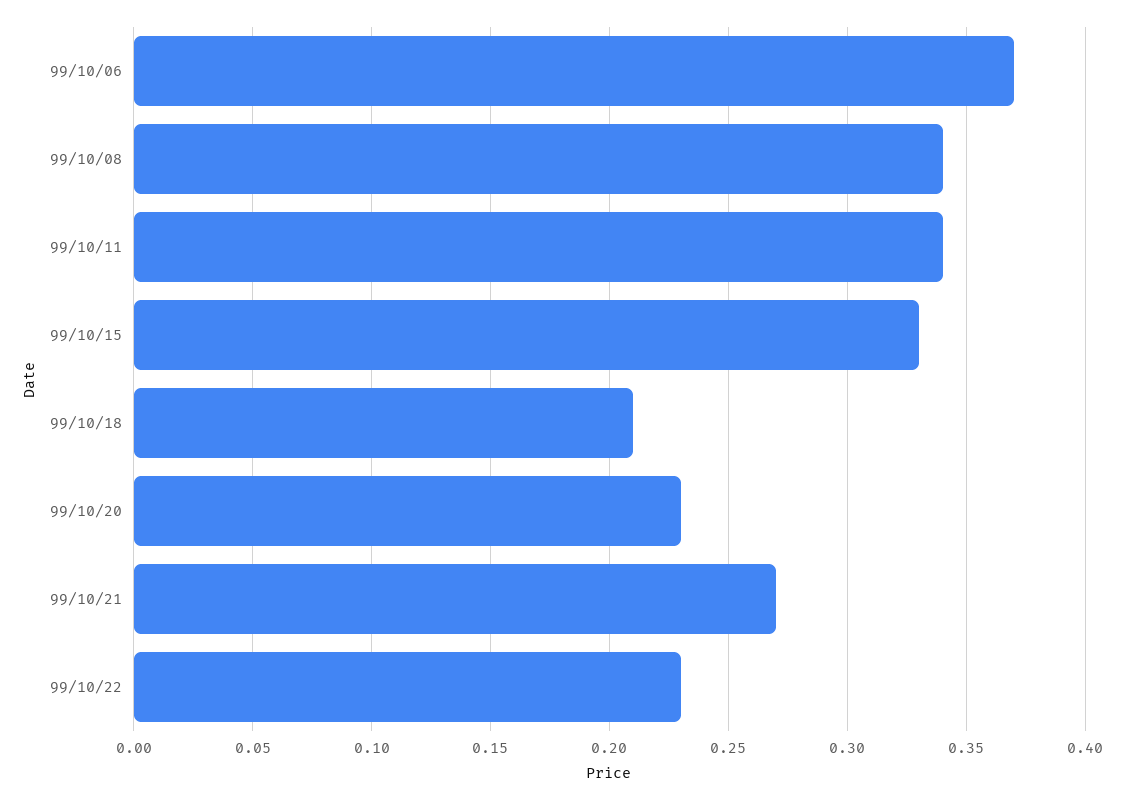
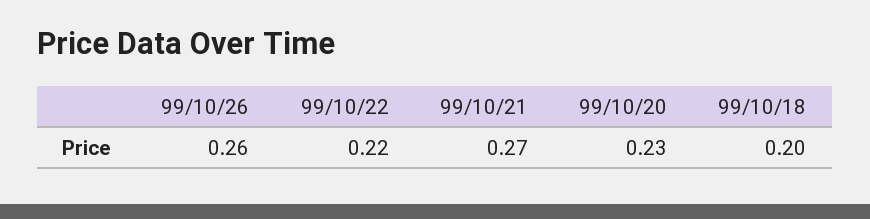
99/10/06: 0.37 -> none
99/10/08: 0.34 -> none
99/10/11: 0.34 -> none
99/10/15: 0.33 -> none
99/10/18: 0.21 -> 0.2
99/10/22: 0.23 -> 0.22
99/10/26: none -> 0.26

